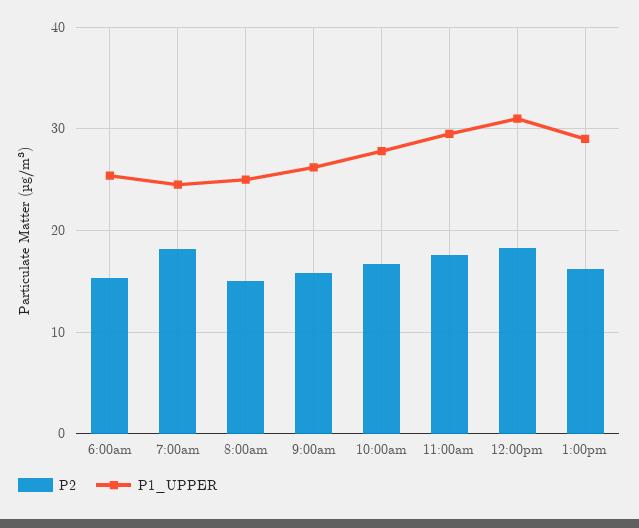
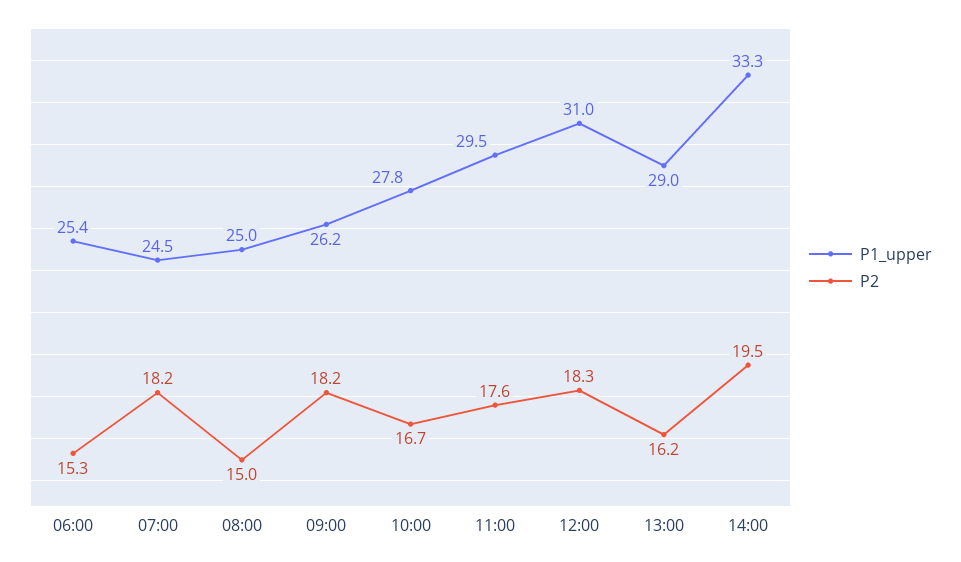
P2, 9:00am: 16 -> 18.2
P1_UPPER, 14:00: none -> 33.3
P2, 14:00: none -> 19.5

